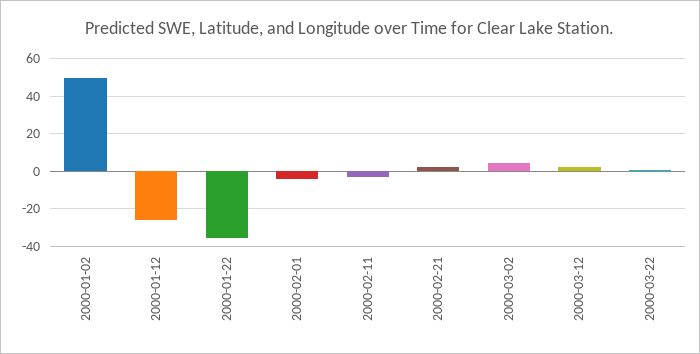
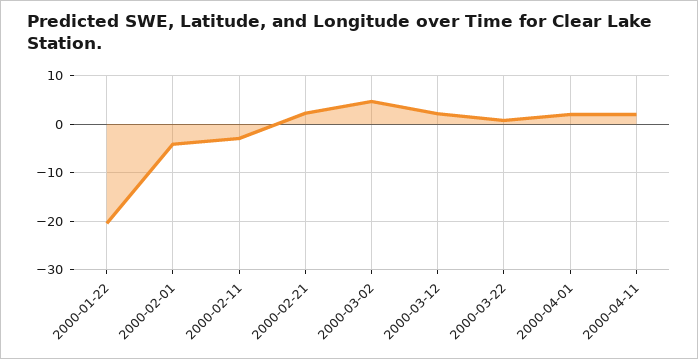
2000-01-02: 50 -> none
2000-01-12: -25 -> none
2000-01-22: -35 -> -20
2000-04-01: none -> 2
2000-04-11: none -> 2

